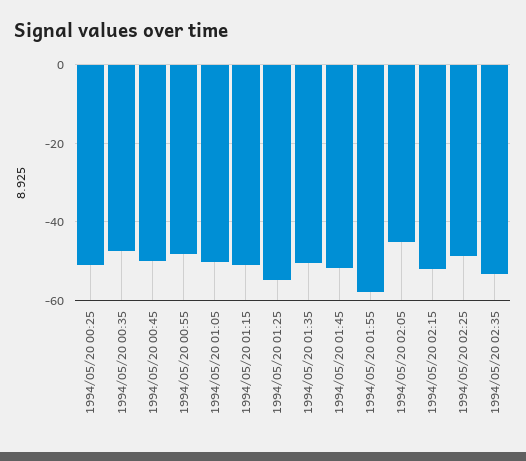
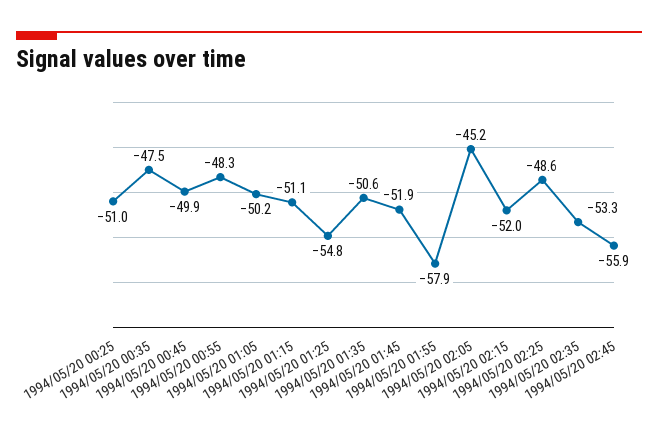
1994/05/20 02:45: none -> -55.9

